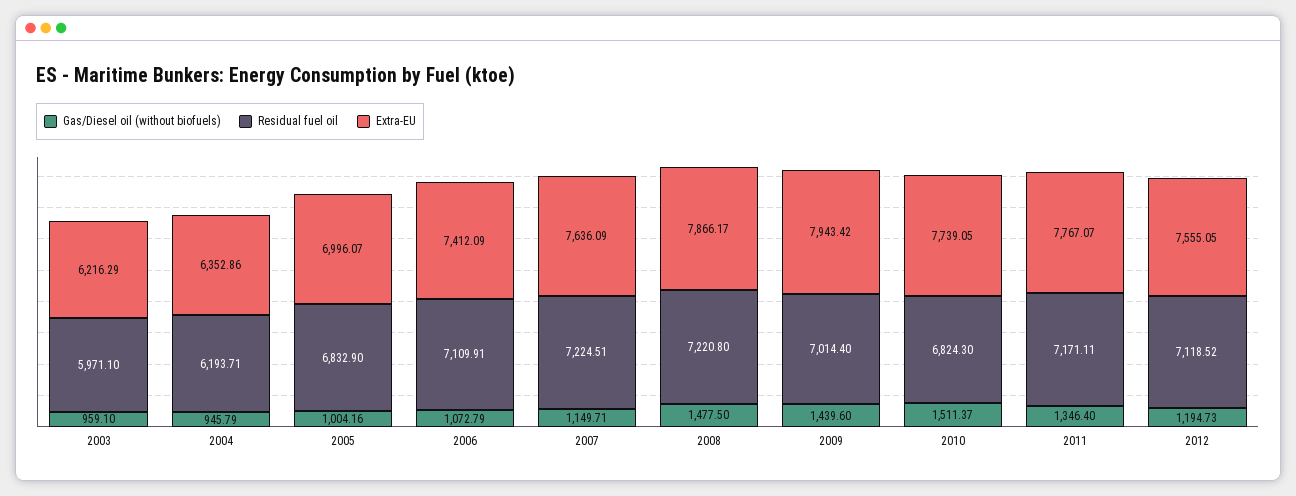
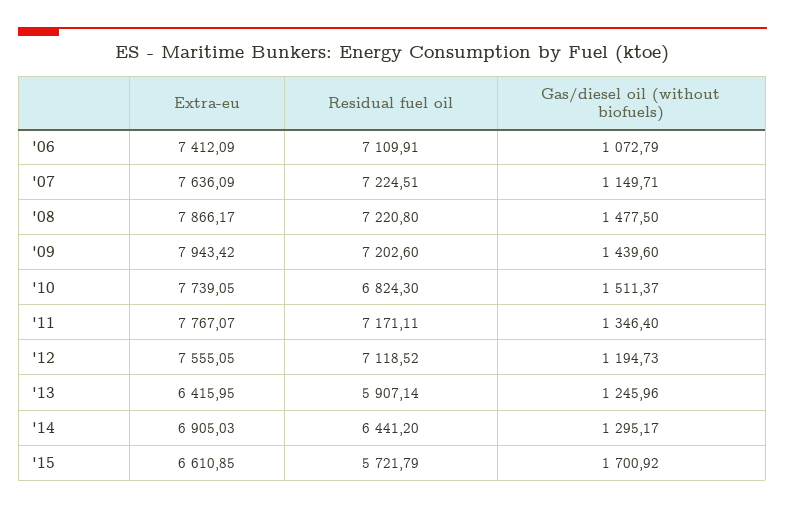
Gas/Diesel oil (without biofuels), 2003: 959.1 -> none
Residual fuel oil, 2003: 5971.1 -> none
Extra-EU, 2003: 6216.29 -> none
Gas/Diesel oil (without biofuels), 2004: 945.79 -> none
Residual fuel oil, 2004: 6193.71 -> none
Extra-EU, 2004: 6352.86 -> none
Gas/Diesel oil (without biofuels), 2005: 1004.16 -> none
Residual fuel oil, 2005: 6832.9 -> none
Extra-EU, 2005: 6996.07 -> none
Residual fuel oil, 2009: 7014.4 -> 7202.6
Extra-EU, '13: none -> 6415.95
Residual fuel oil, '13: none -> 5907.14
Gas/Diesel oil (without biofuels), '13: none -> 1245.96
Extra-EU, '14: none -> 6905.03
Residual fuel oil, '14: none -> 6441.2
Gas/Diesel oil (without biofuels), '14: none -> 1295.17
Extra-EU, '15: none -> 6610.85
Residual fuel oil, '15: none -> 5721.79
Gas/Diesel oil (without biofuels), '15: none -> 1700.92

